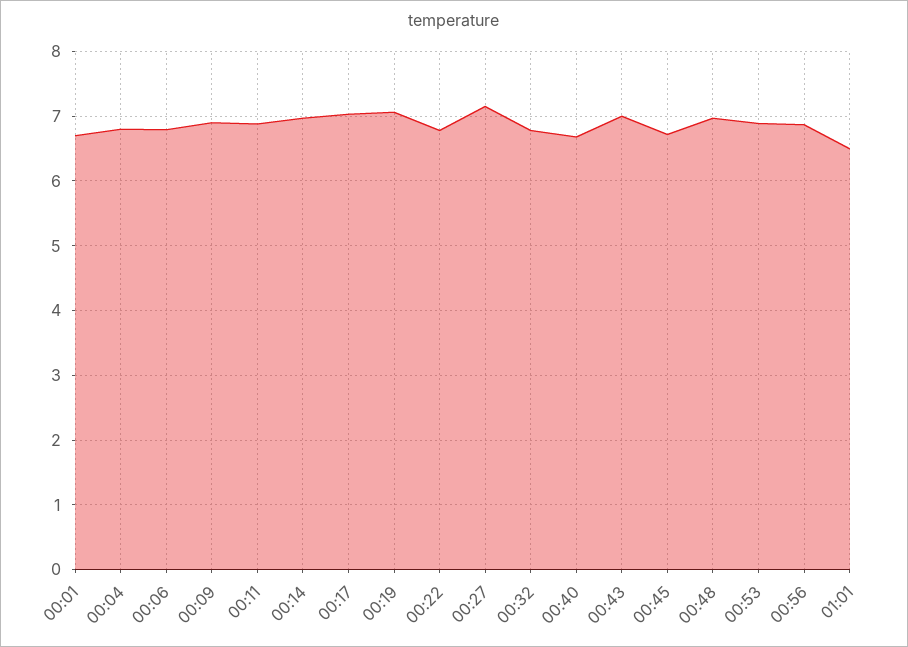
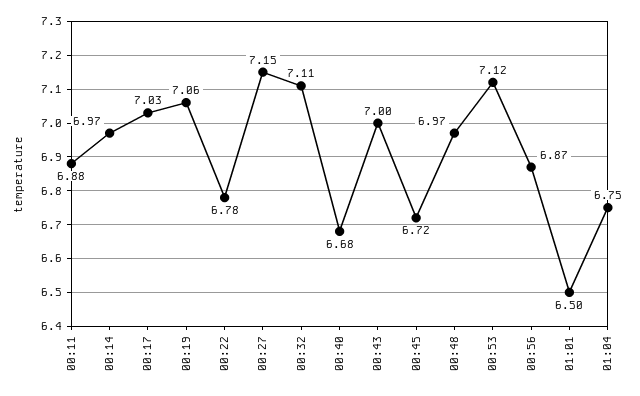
00:01: 6.7 -> none
00:04: 6.8 -> none
00:06: 6.8 -> none
00:09: 6.9 -> none
00:32: 6.8 -> 7.11
00:53: 6.9 -> 7.12
01:04: none -> 6.75

